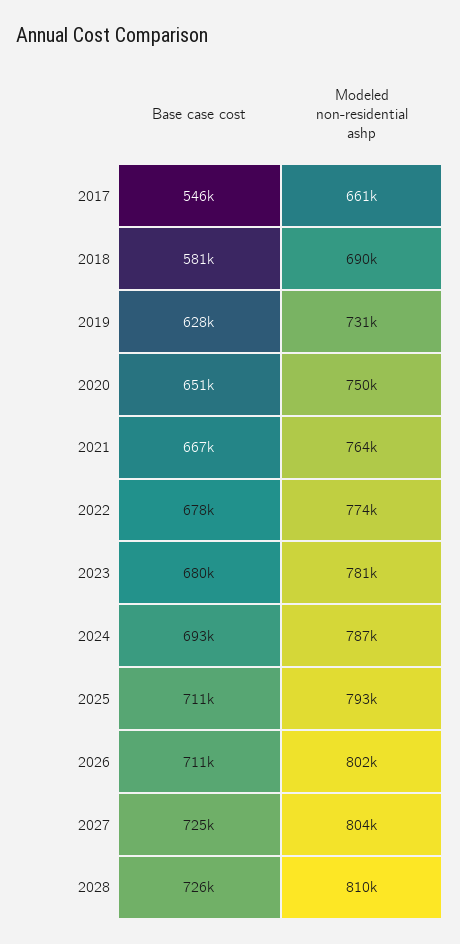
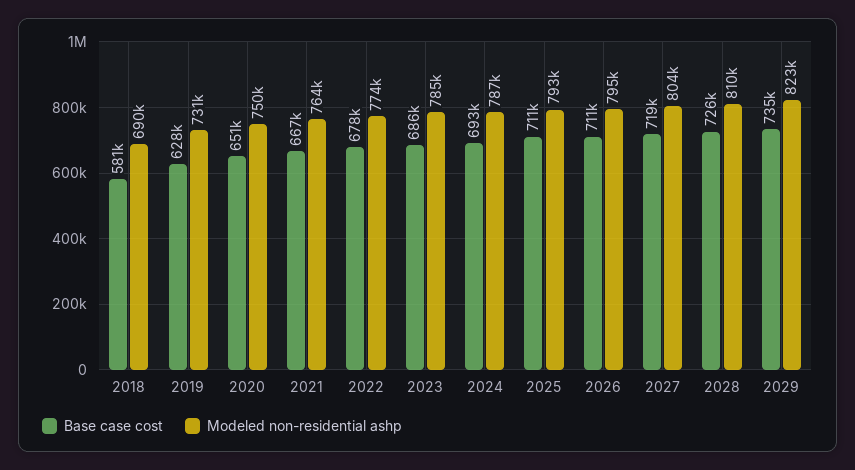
Base case cost, 2017: 546000 -> none
Modeled non-residential ashp, 2017: 661000 -> none
Base case cost, 2023: 680000 -> 686000
Modeled non-residential ashp, 2023: 781000 -> 785000
Modeled non-residential ashp, 2026: 802000 -> 795000
Base case cost, 2027: 725000 -> 719000
Base case cost, 2029: none -> 735000
Modeled non-residential ashp, 2029: none -> 823000

